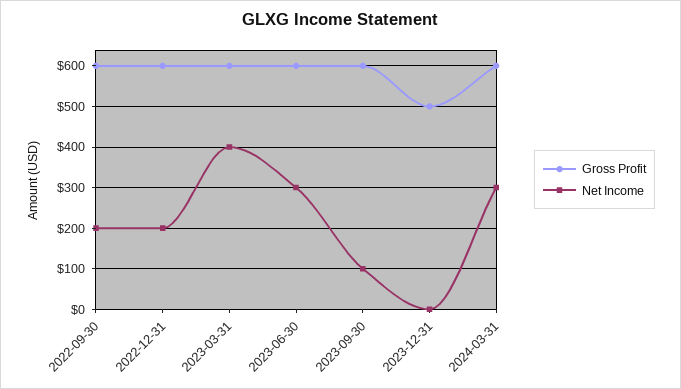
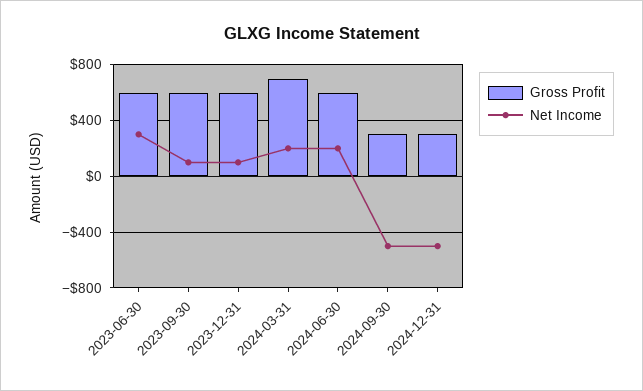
Gross Profit, 2022-09-30: 600 -> none
Net Income, 2022-09-30: 200 -> none
Gross Profit, 2022-12-31: 600 -> none
Net Income, 2022-12-31: 200 -> none
Gross Profit, 2023-03-31: 600 -> none
Net Income, 2023-03-31: 400 -> none
Gross Profit, 2023-12-31: 500 -> 600
Net Income, 2023-12-31: 0 -> 100
Gross Profit, 2024-03-31: 600 -> 700
Net Income, 2024-03-31: 300 -> 200
Gross Profit, 2024-06-30: none -> 600
Net Income, 2024-06-30: none -> 200
Gross Profit, 2024-09-30: none -> 300
Net Income, 2024-09-30: none -> -500
Gross Profit, 2024-12-31: none -> 300
Net Income, 2024-12-31: none -> -500

